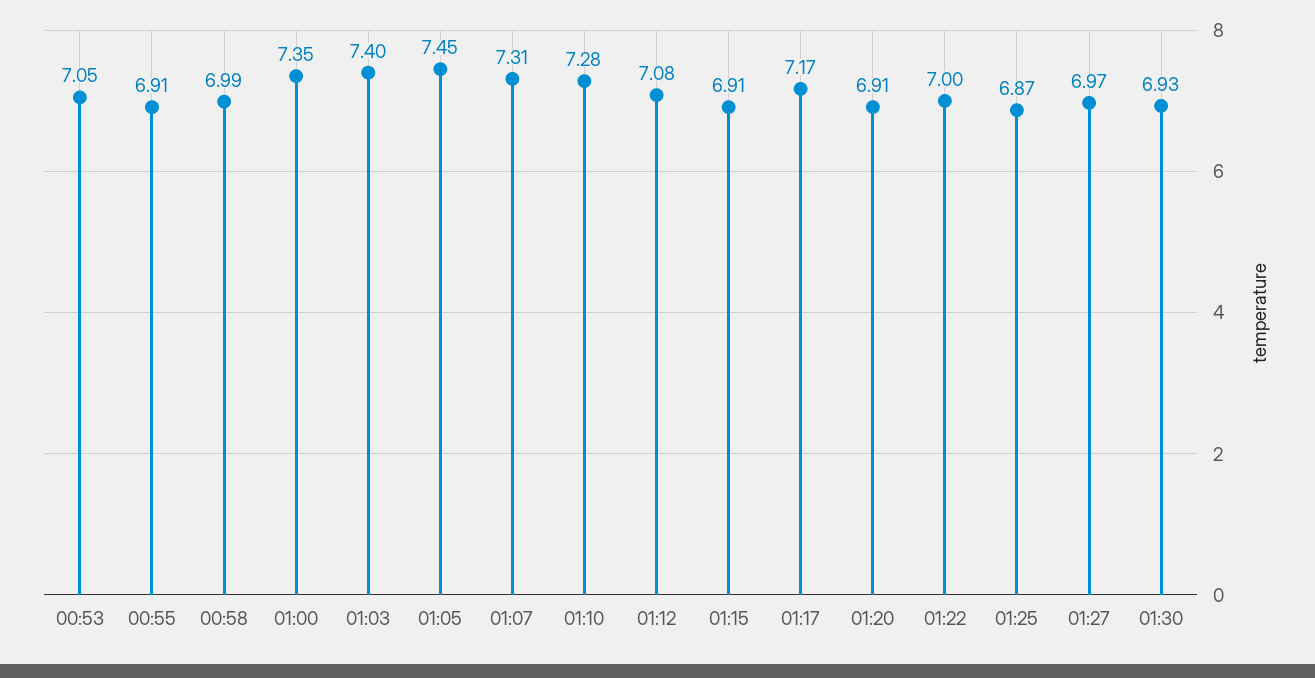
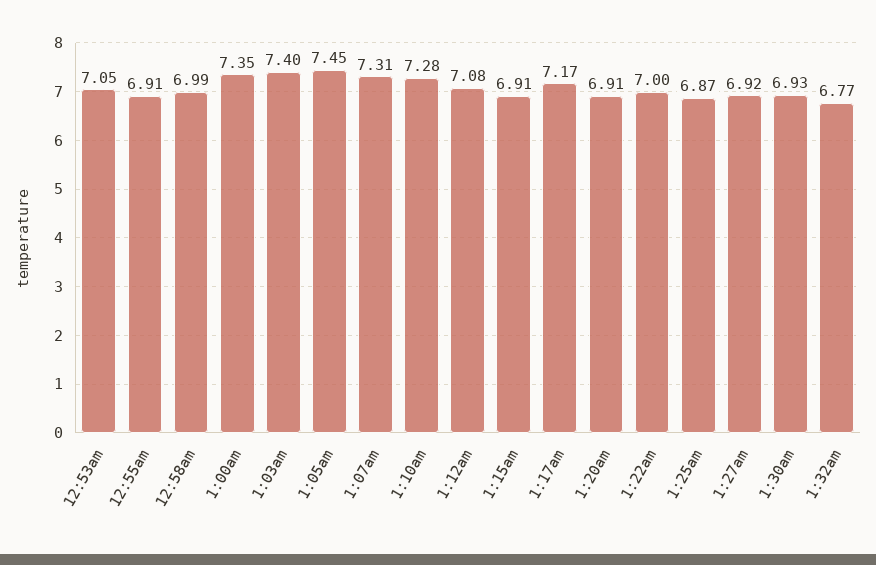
01:27: 6.97 -> 6.92
1:32am: none -> 6.77

